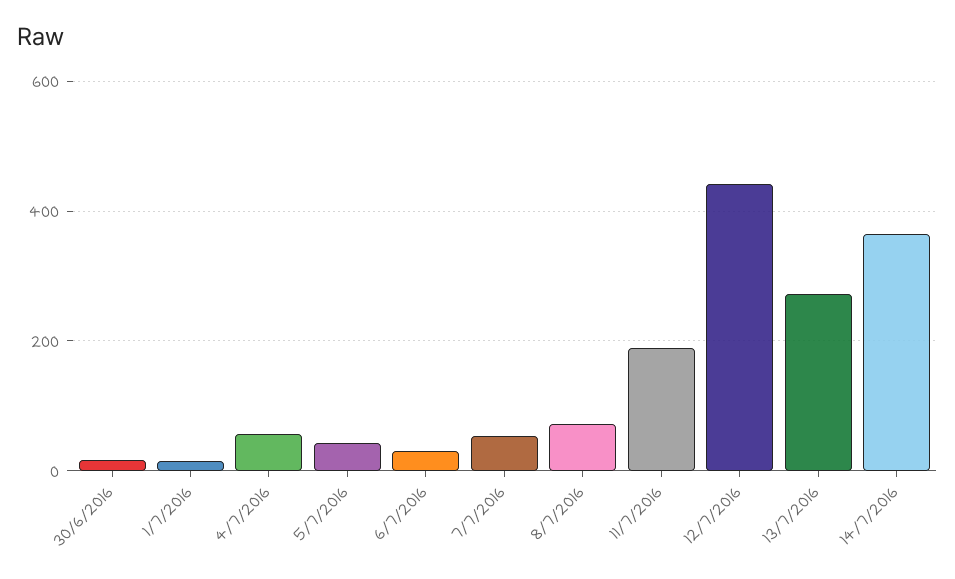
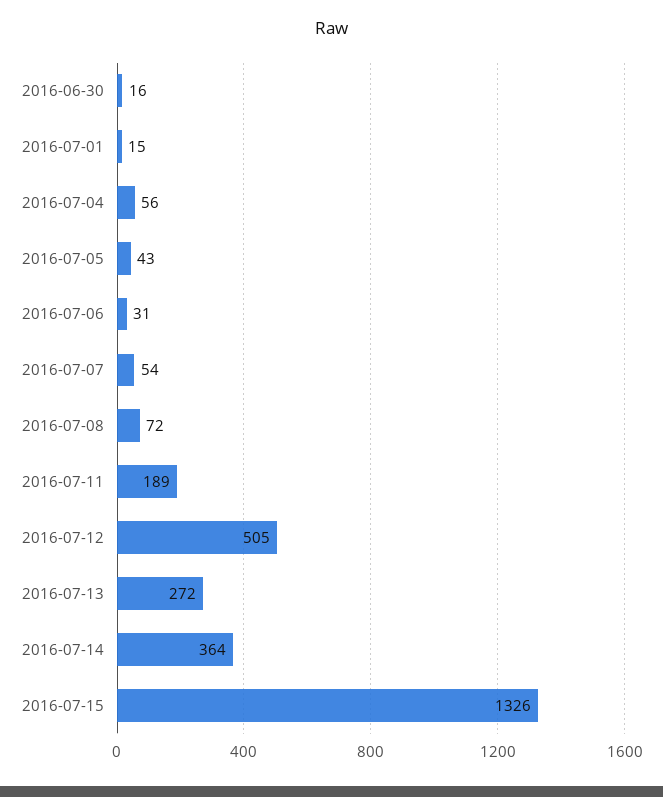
12/7/2016: 440 -> 505
2016-07-15: none -> 1326

